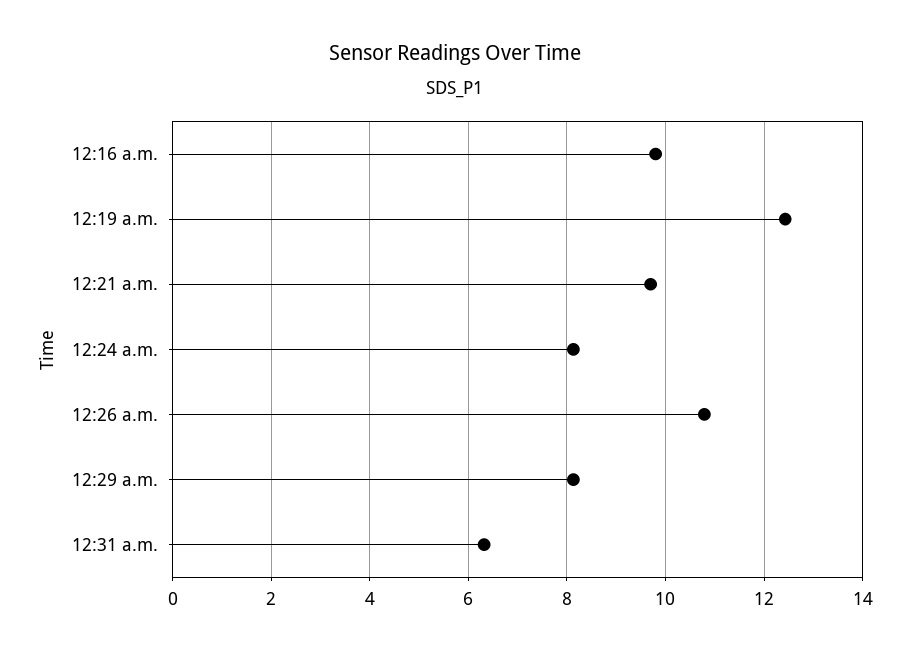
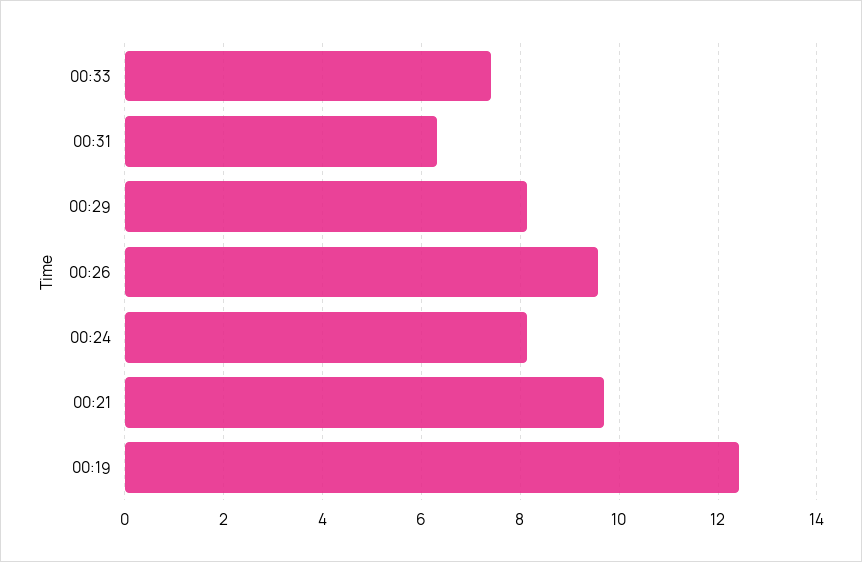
12:16 a.m.: 9.8 -> none
12:26 a.m.: 10.8 -> 9.6
00:33: none -> 7.4

